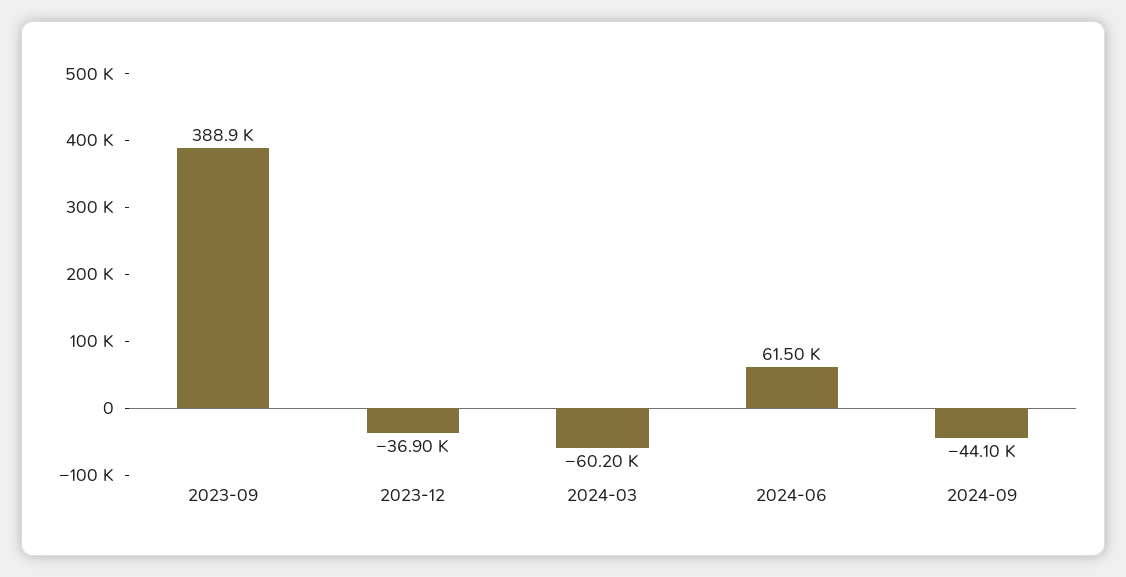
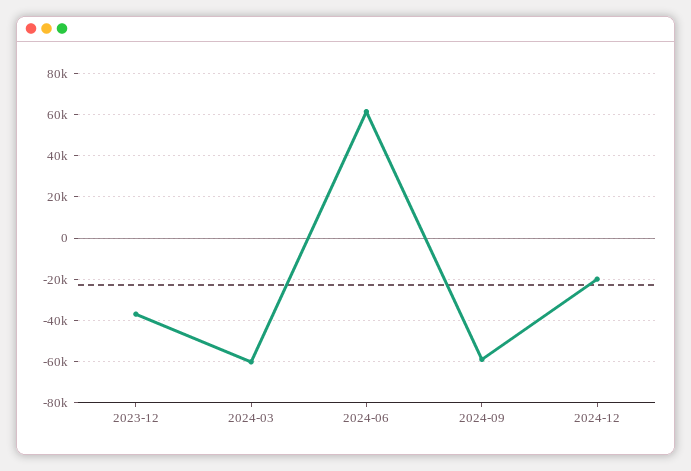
2023-09: 388900 -> none
2024-09: -44100 -> -60000
2024-12: none -> -20000

